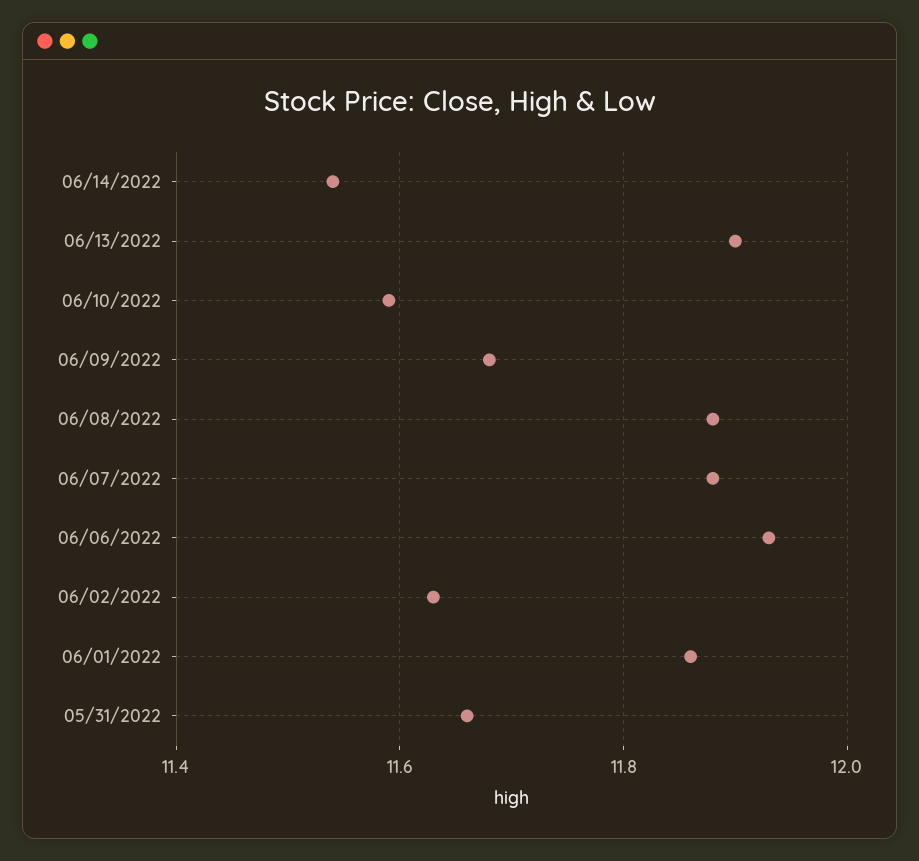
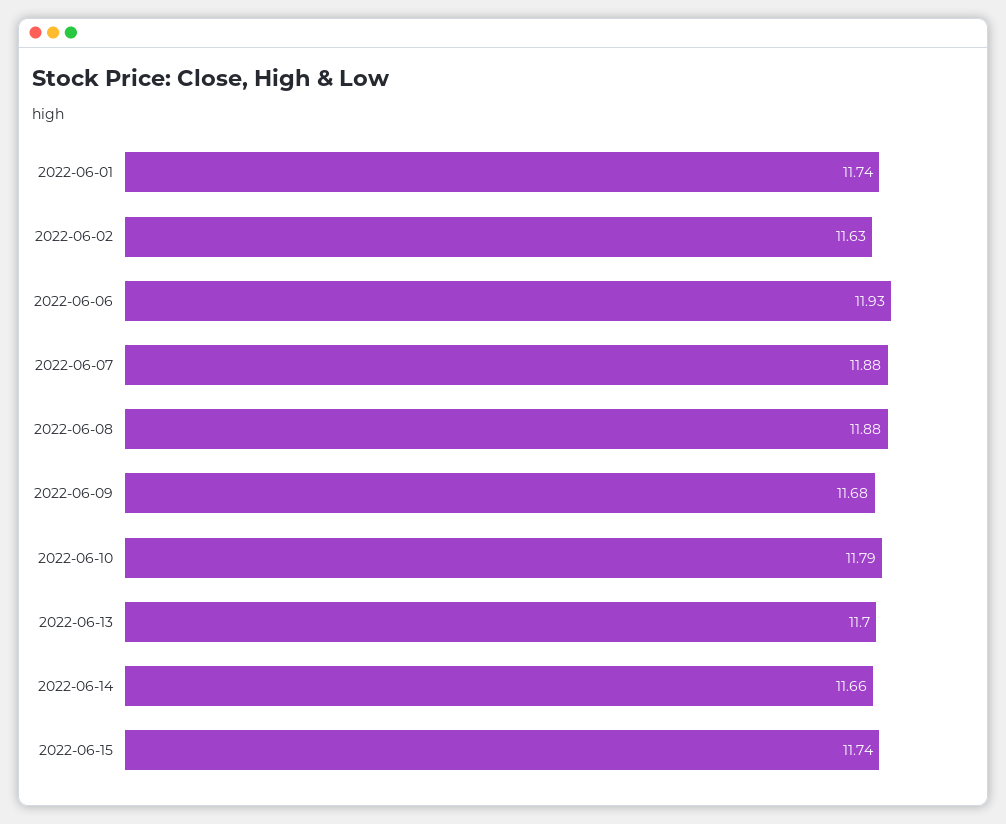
06/14/2022: 11.55 -> 11.66
06/13/2022: 11.9 -> 11.7
06/10/2022: 11.6 -> 11.79
06/01/2022: 11.85 -> 11.74
05/31/2022: 11.65 -> none
2022-06-15: none -> 11.74

